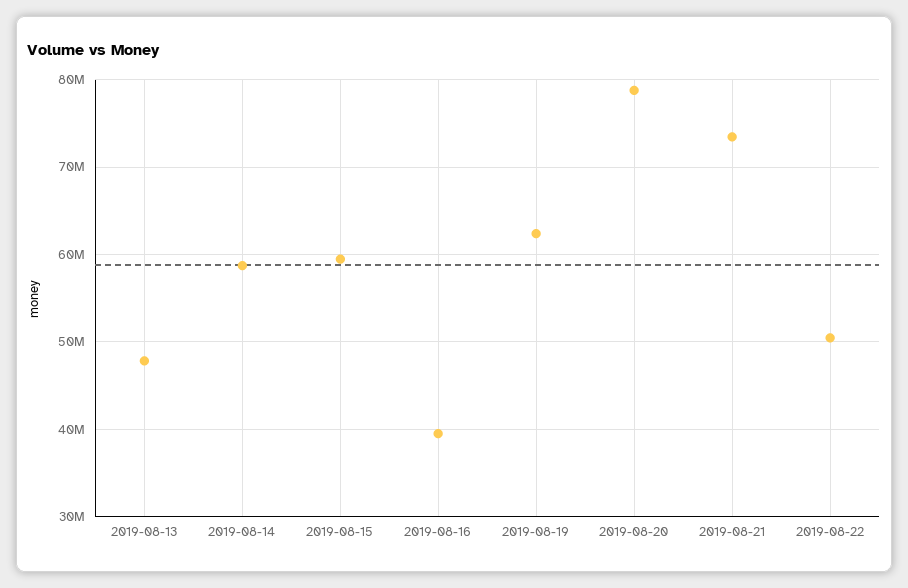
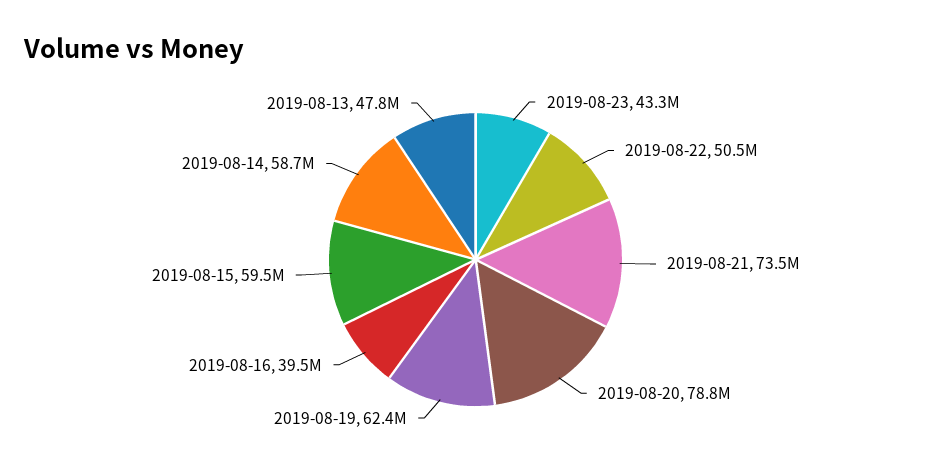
2019-08-23: none -> 43300000

